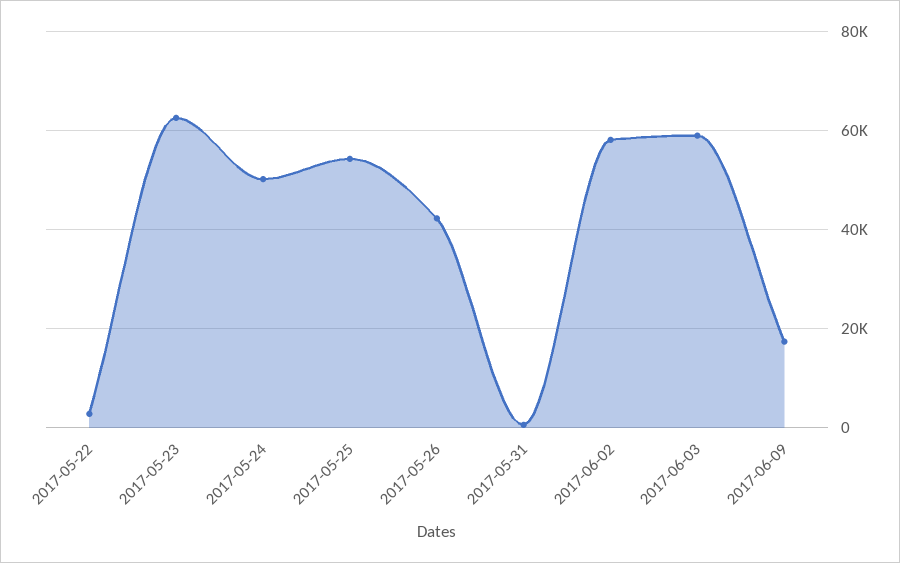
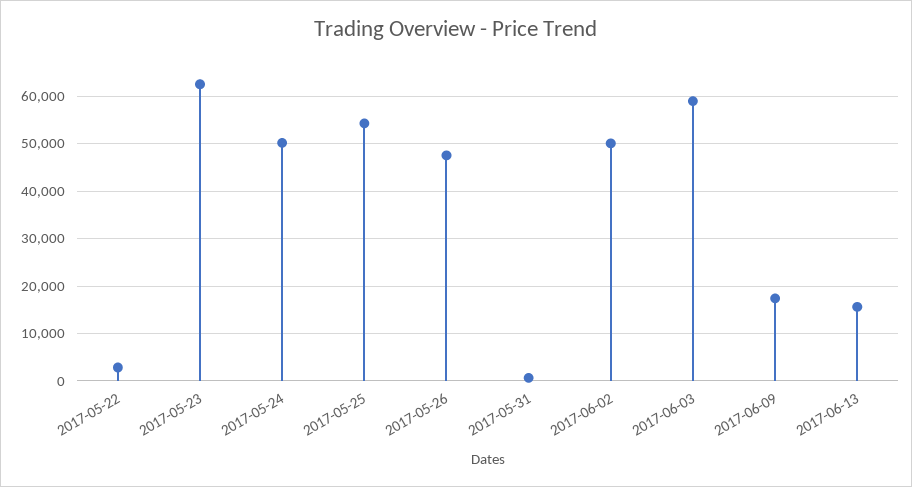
2017-05-26: 42000 -> 48000
2017-06-02: 58000 -> 50000
2017-06-13: none -> 16000

